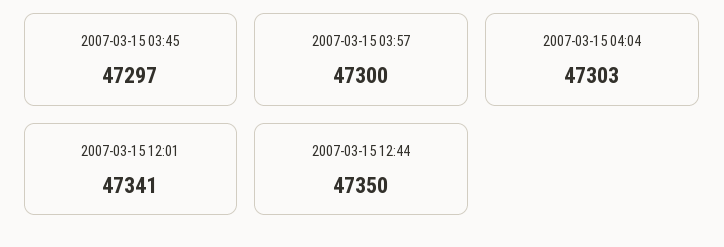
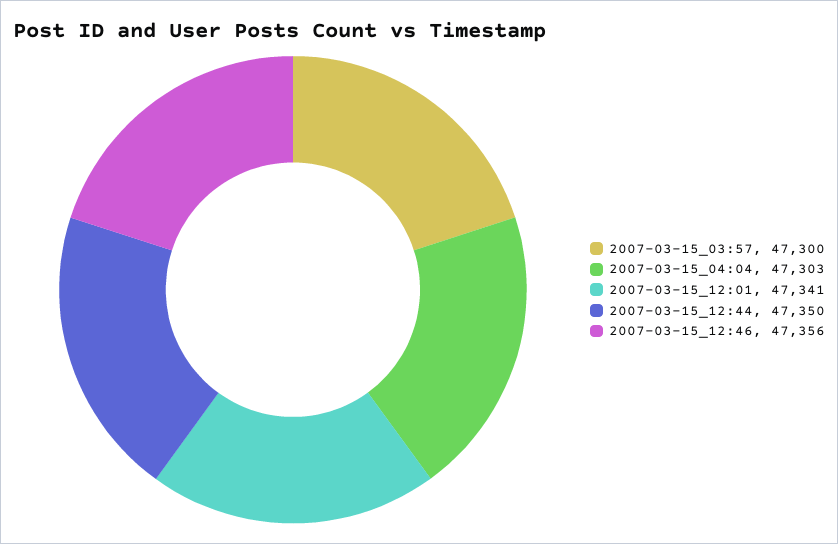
2007-03-15 03:45: 47297 -> none
2007-03-15_12:46: none -> 47356

